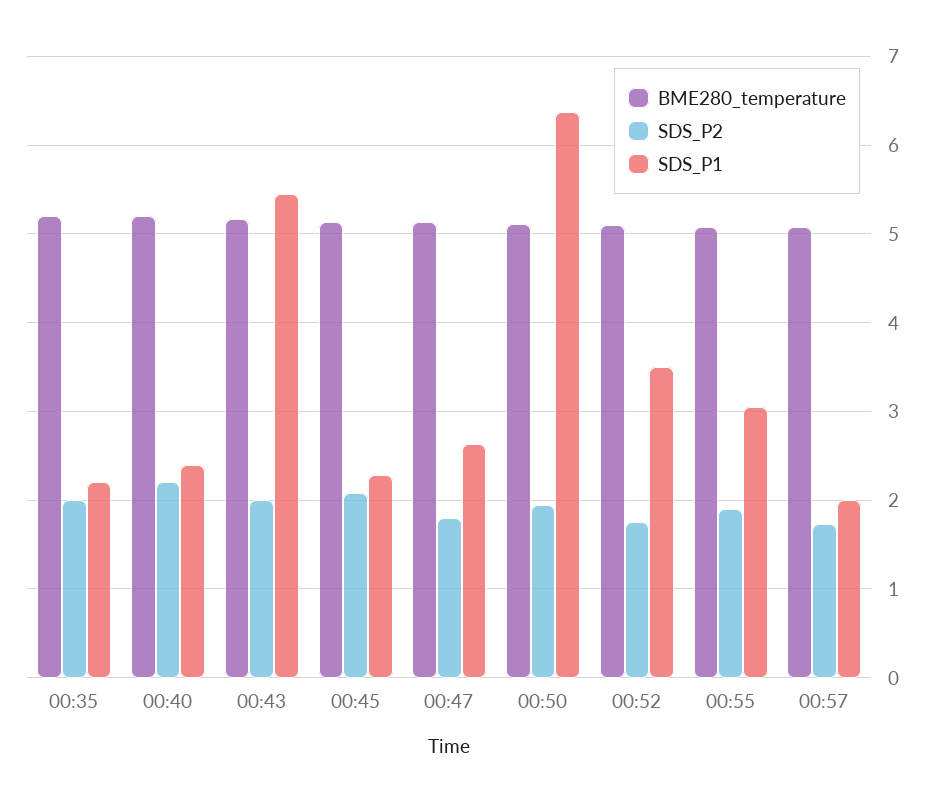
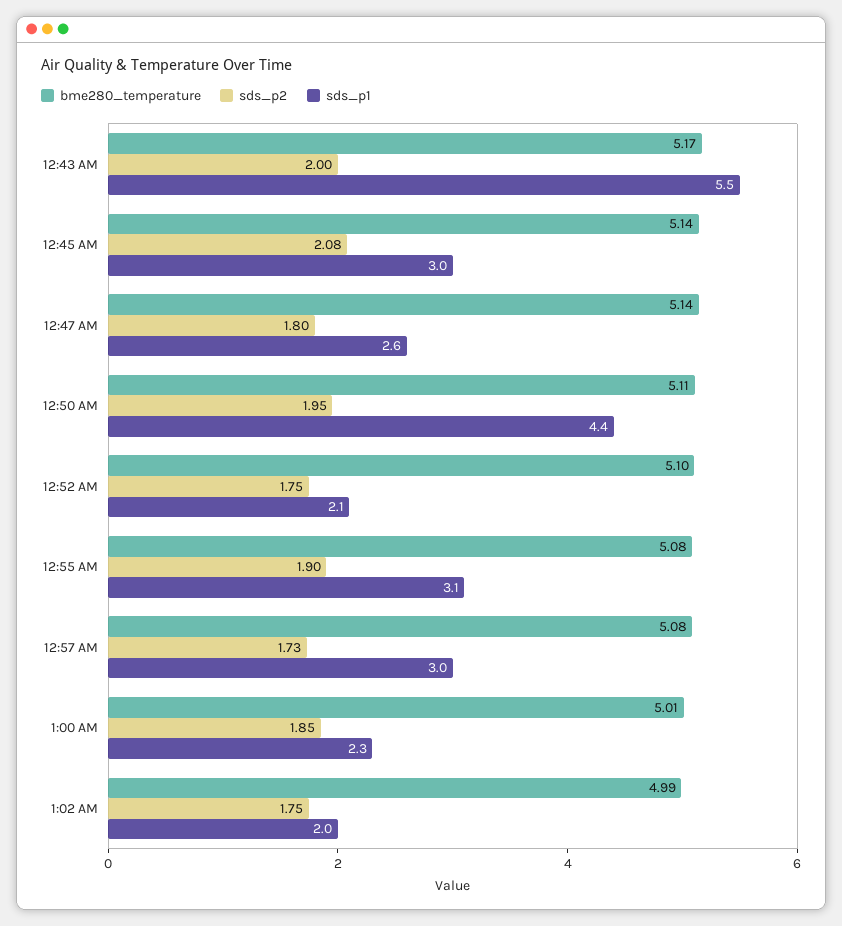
BME280_temperature, 00:35: 5.2 -> none
SDS_P2, 00:35: 2 -> none
SDS_P1, 00:35: 2.2 -> none
BME280_temperature, 00:40: 5.2 -> none
SDS_P2, 00:40: 2.2 -> none
SDS_P1, 00:40: 2.4 -> none
SDS_P1, 00:45: 2.3 -> 3
SDS_P1, 00:50: 6.4 -> 4.4
SDS_P1, 00:52: 3.5 -> 2.1
SDS_P1, 00:57: 2 -> 3
BME280_temperature, 1:00 AM: none -> 5.01
SDS_P2, 1:00 AM: none -> 1.85
SDS_P1, 1:00 AM: none -> 2.3
BME280_temperature, 1:02 AM: none -> 4.99
SDS_P2, 1:02 AM: none -> 1.75
SDS_P1, 1:02 AM: none -> 2

